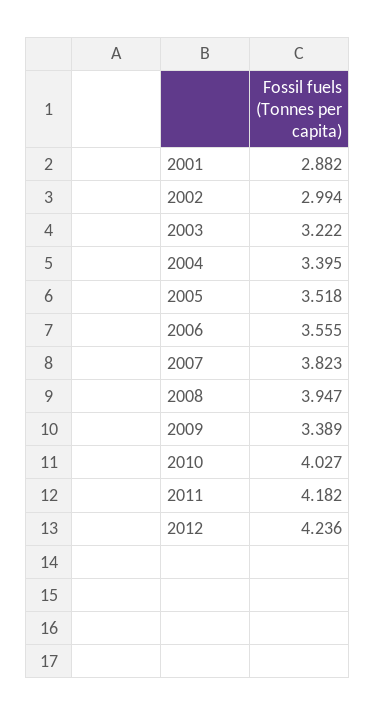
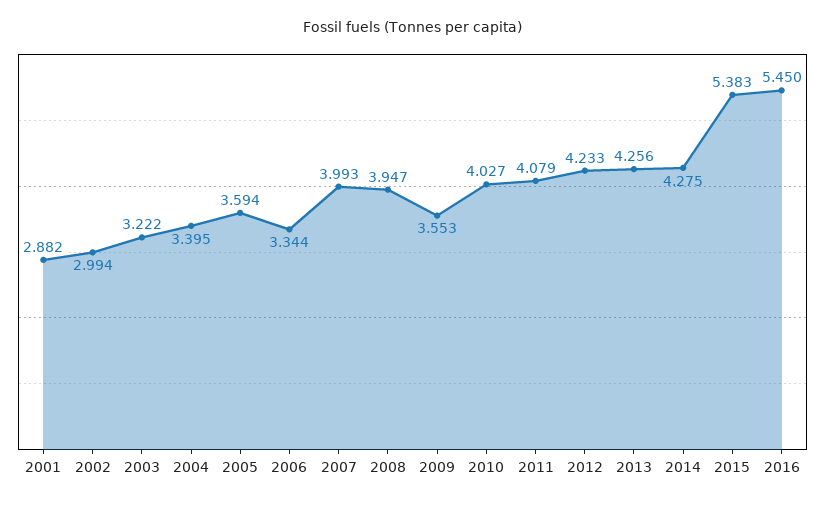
2005: 3.518 -> 3.594
2006: 3.555 -> 3.344
2007: 3.823 -> 3.993
2009: 3.389 -> 3.553
2011: 4.182 -> 4.079
2012: 4.236 -> 4.233
2013: none -> 4.256
2014: none -> 4.275
2015: none -> 5.383
2016: none -> 5.45

